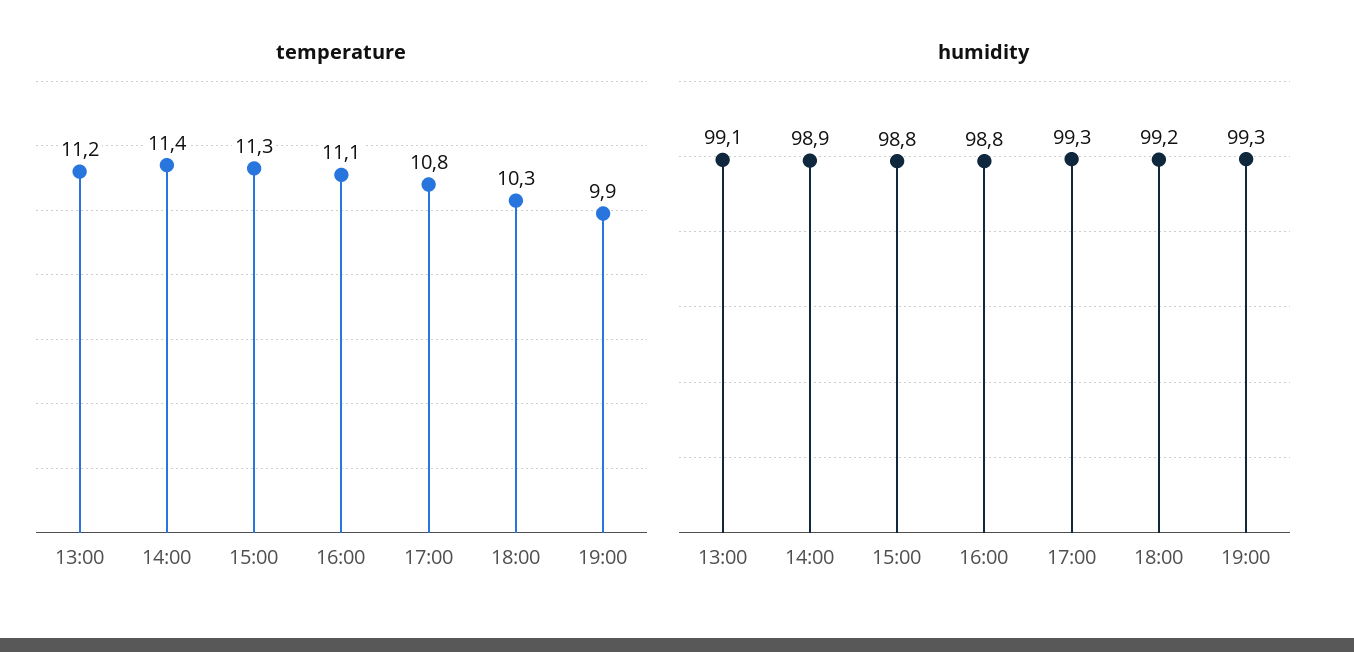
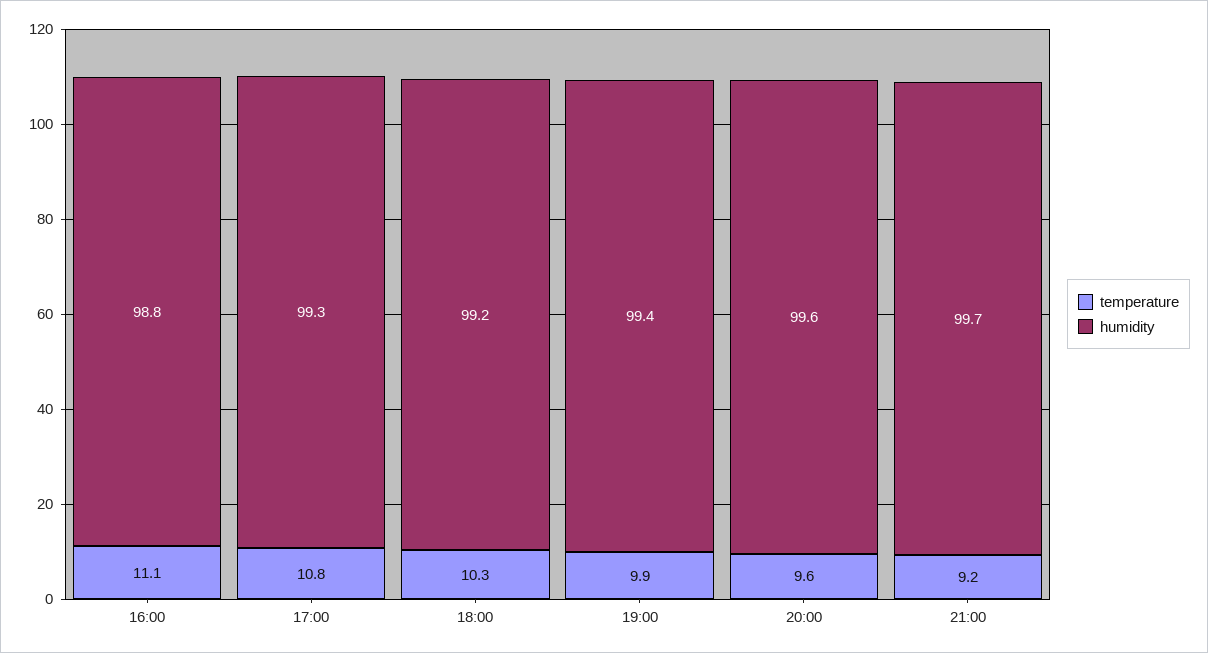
temperature, 13:00: 11.2 -> none
temperature, 14:00: 11.4 -> none
temperature, 15:00: 11.3 -> none
humidity, 13:00: 99.1 -> none
humidity, 14:00: 98.9 -> none
humidity, 15:00: 98.8 -> none
humidity, 19:00: 99.3 -> 99.4
temperature, 20:00: none -> 9.6
humidity, 20:00: none -> 99.6
temperature, 21:00: none -> 9.2
humidity, 21:00: none -> 99.7

